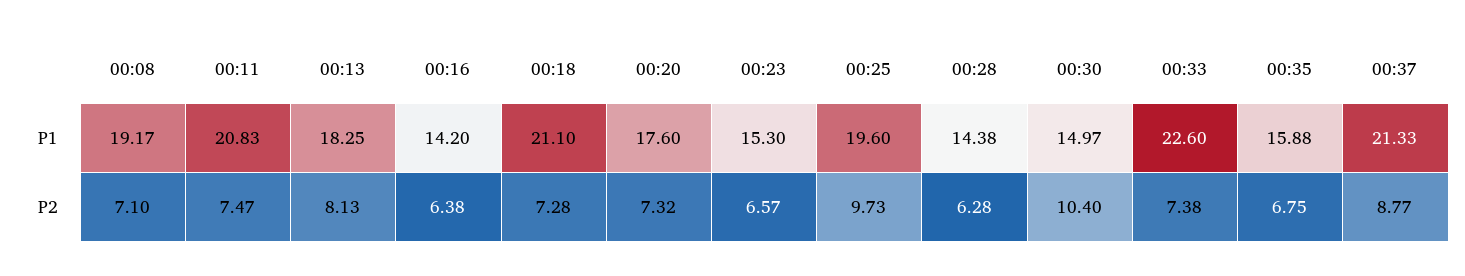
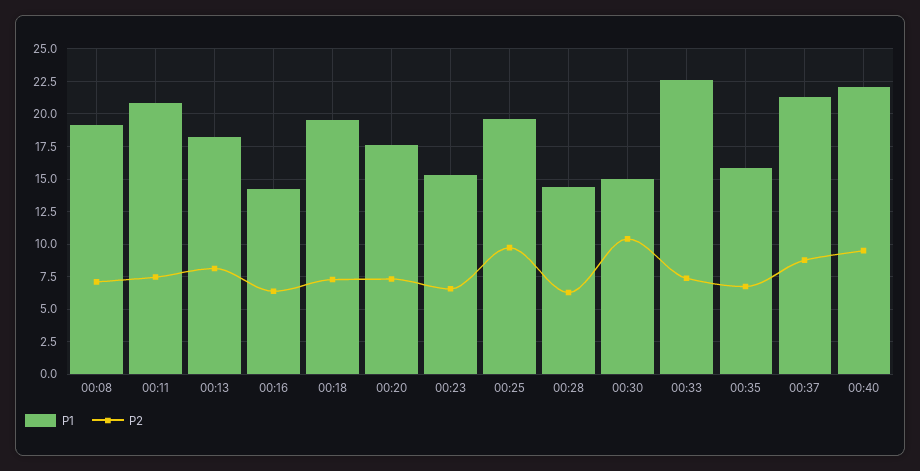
P1, 00:18: 21.1 -> 19.5
P1, 00:40: none -> 22
P2, 00:40: none -> 9.5

